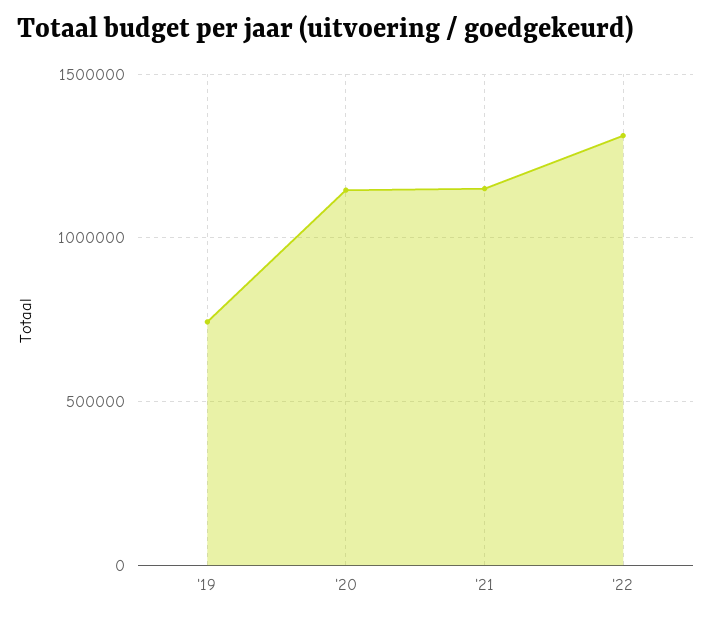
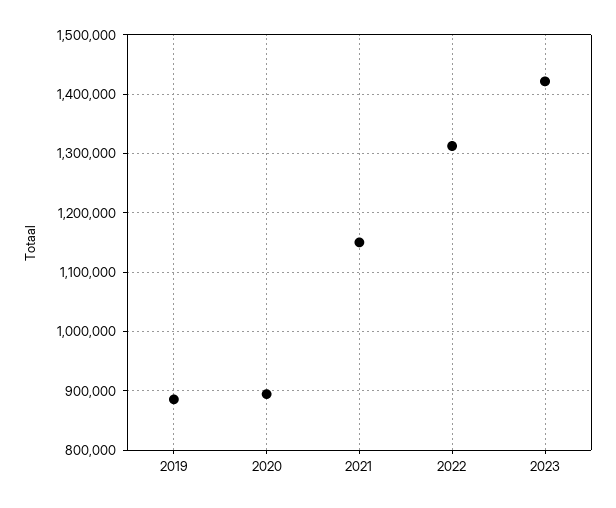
'19: 750000 -> 880000
'20: 1150000 -> 900000
2023: none -> 1420000

